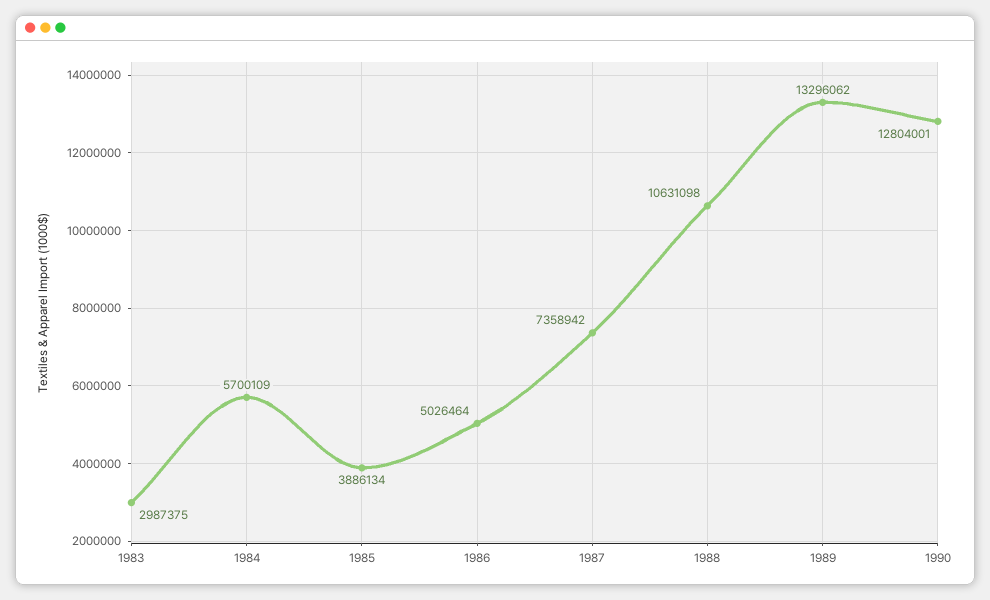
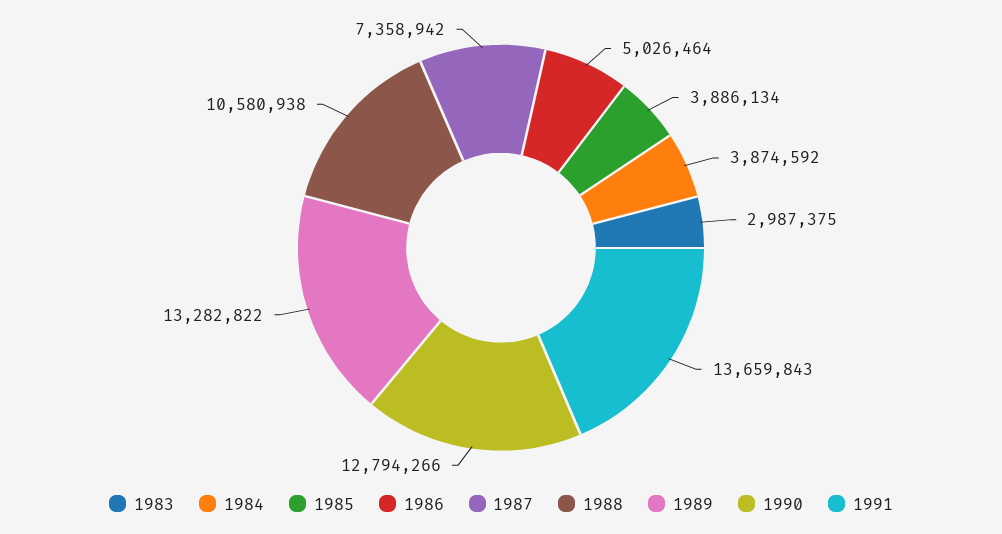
1984: 5700109 -> 3874592
1988: 10631098 -> 10580938
1989: 13296062 -> 13282822
1990: 12804001 -> 12794266
1991: none -> 13659843

